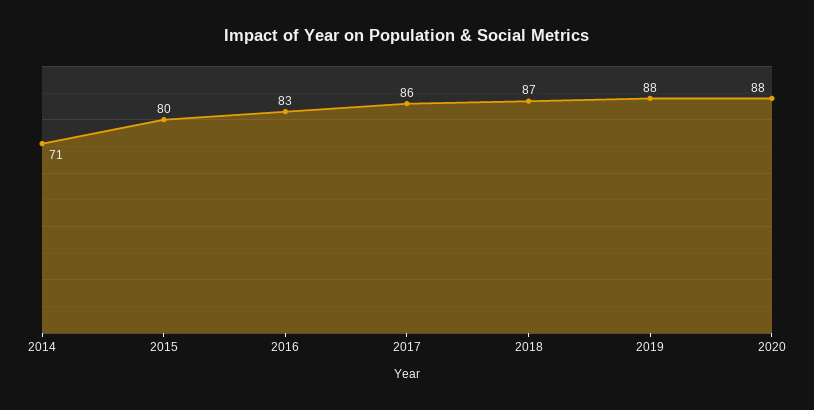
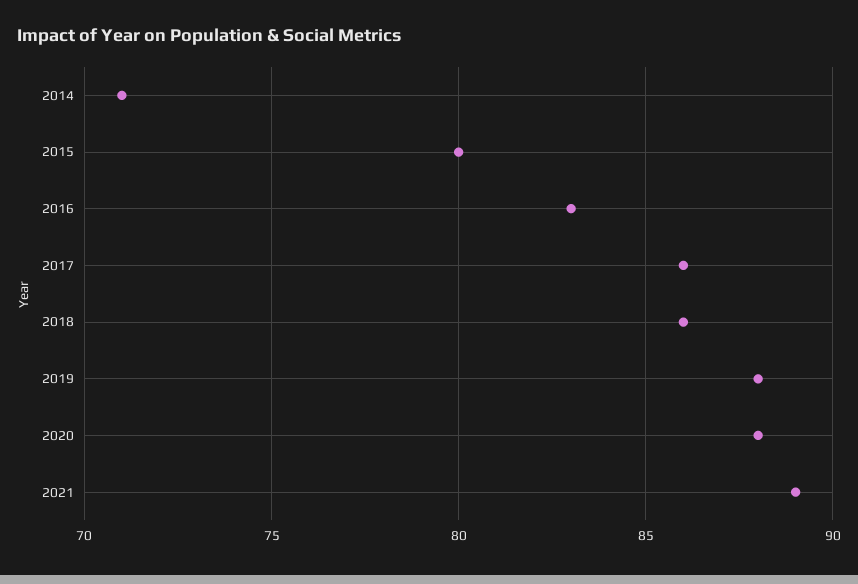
2018: 87 -> 86
2021: none -> 89

